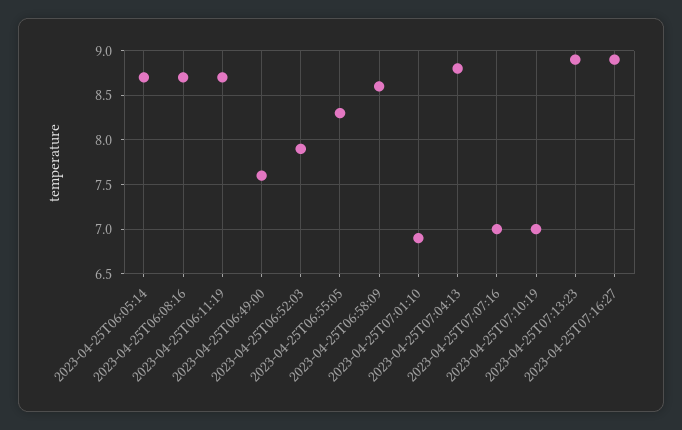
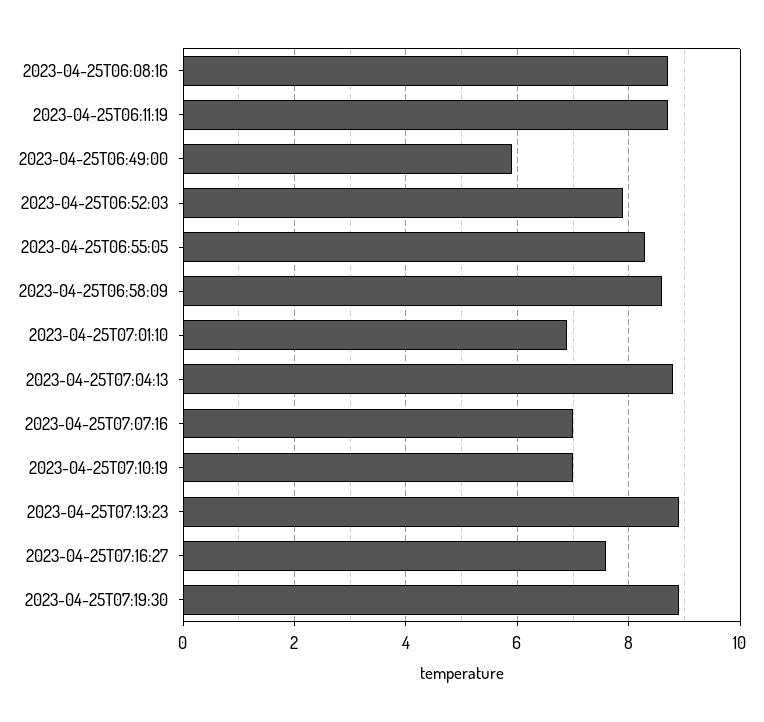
2023-04-25T06:05:14: 8.7 -> none
2023-04-25T06:49:00: 7.6 -> 6
2023-04-25T07:16:27: 8.9 -> 7.5
2023-04-25T07:19:30: none -> 9

